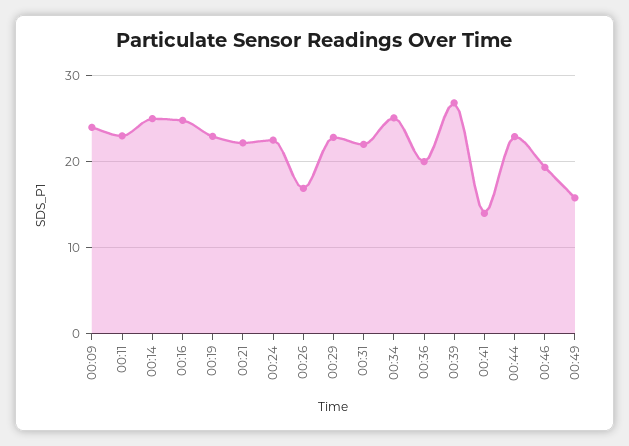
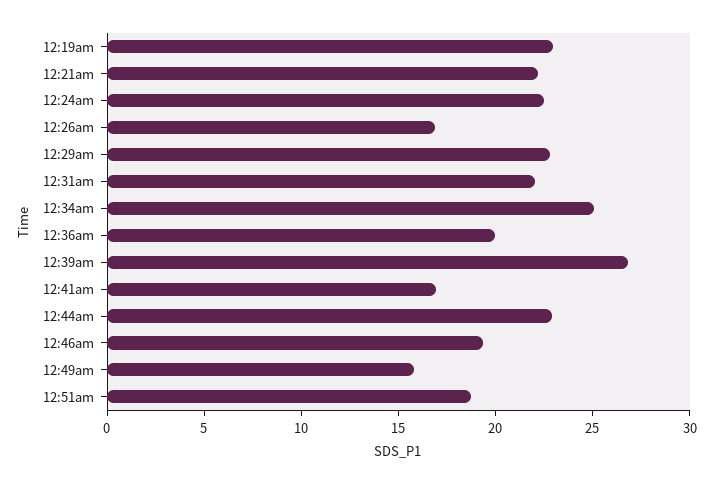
00:09: 24 -> none
00:11: 23 -> none
00:14: 25 -> none
00:16: 25 -> none
00:41: 14 -> 17
12:51am: none -> 19

